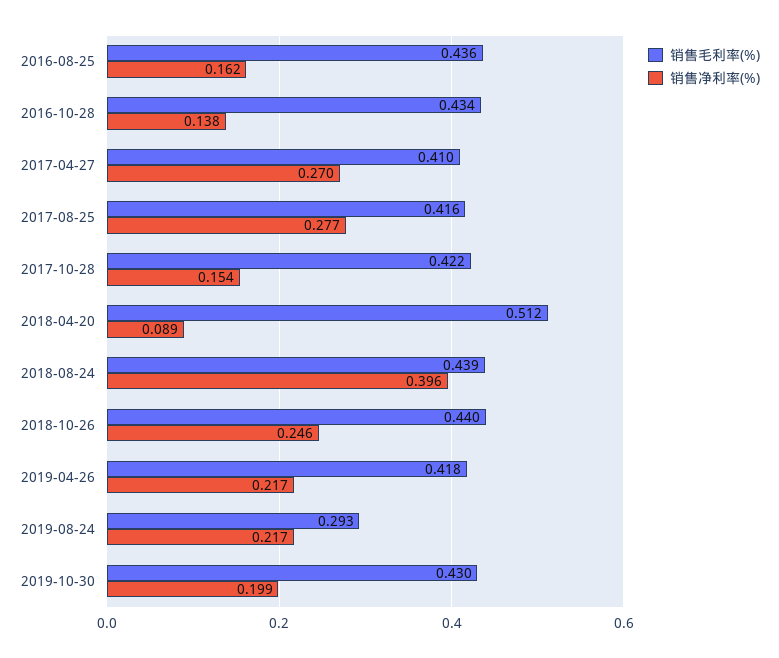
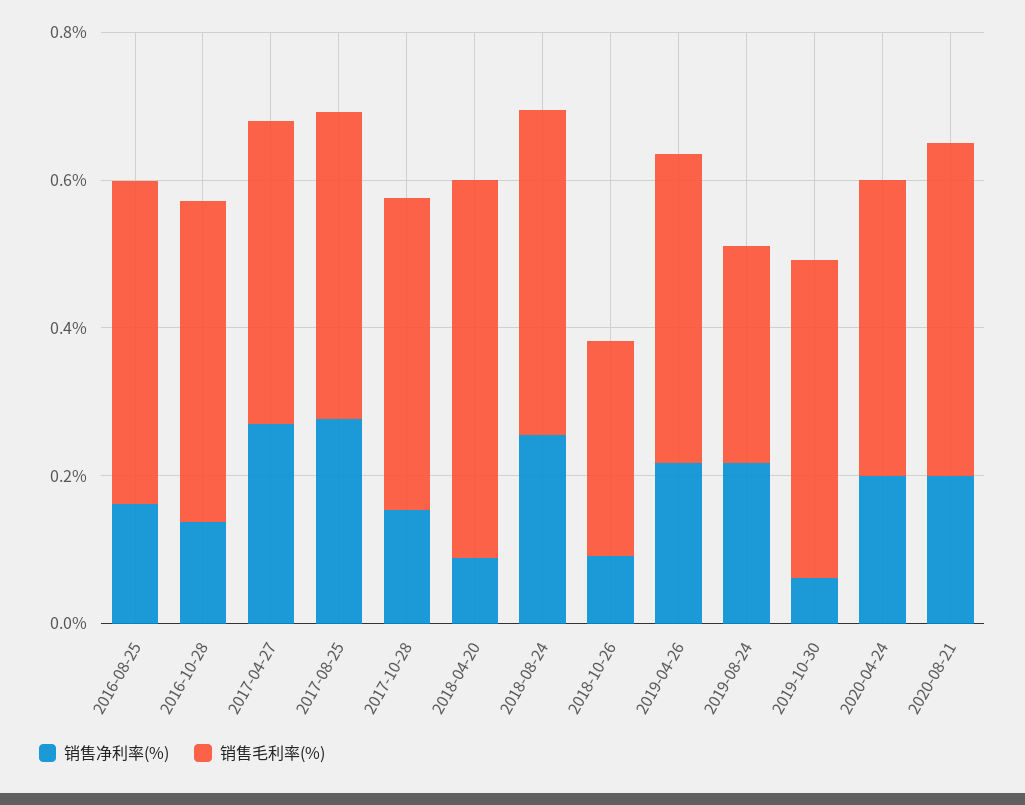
销售净利率(%), 2018-08-24: 0.396 -> 0.25
销售毛利率(%), 2018-10-26: 0.44 -> 0.3
销售净利率(%), 2018-10-26: 0.246 -> 0.1
销售净利率(%), 2019-10-30: 0.199 -> 0.05
销售净利率(%), 2020-04-24: none -> 0.2
销售毛利率(%), 2020-04-24: none -> 0.4
销售净利率(%), 2020-08-21: none -> 0.2
销售毛利率(%), 2020-08-21: none -> 0.45

